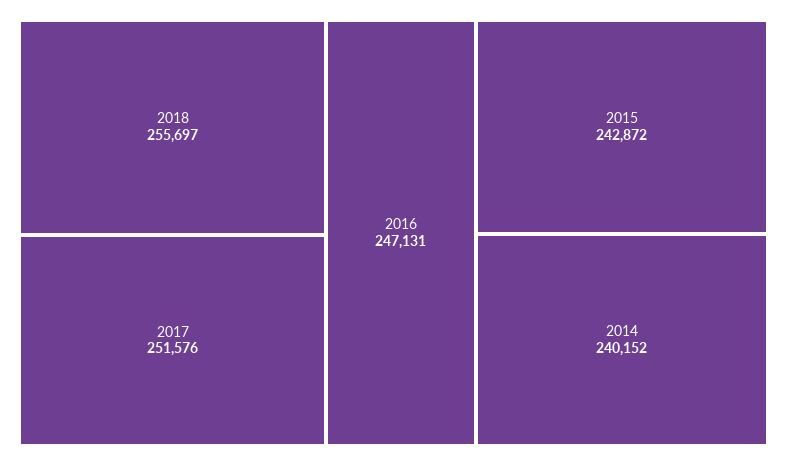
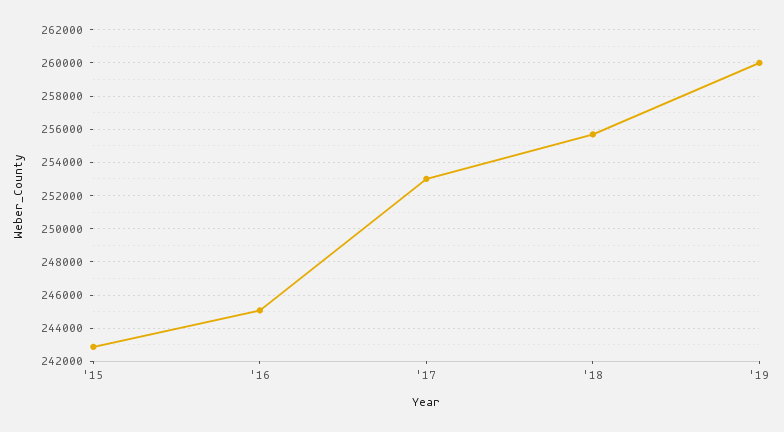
2017: 251576 -> 253000
2016: 247131 -> 245000
2014: 240152 -> none
'19: none -> 260000

